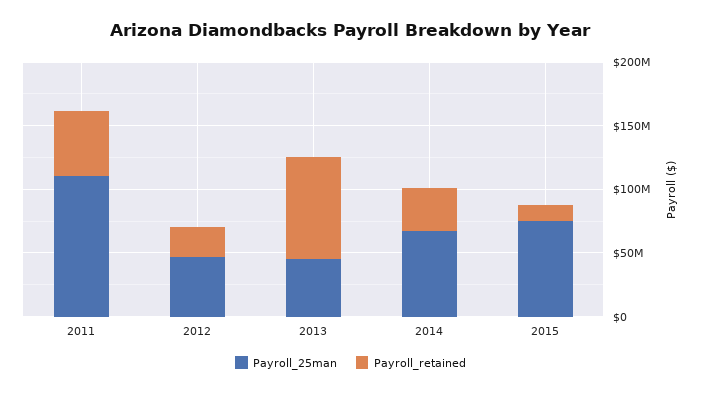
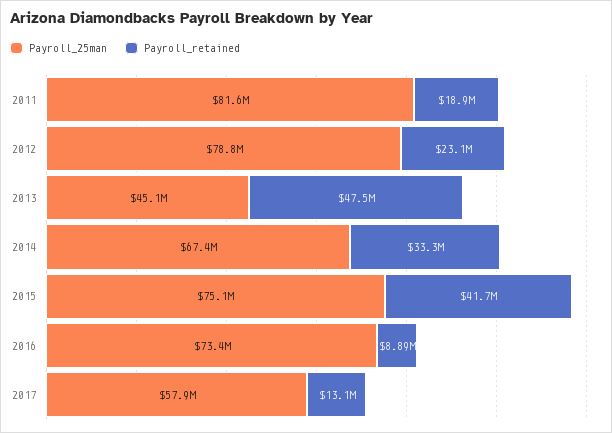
Payroll_25man, 2011: 110000000 -> 81600000
Payroll_retained, 2011: 50000000 -> 18900000
Payroll_25man, 2012: 50000000 -> 78800000
Payroll_retained, 2013: 80000000 -> 47500000
Payroll_retained, 2015: 10000000 -> 41700000
Payroll_25man, 2016: none -> 73400000
Payroll_retained, 2016: none -> 8890000
Payroll_25man, 2017: none -> 57900000
Payroll_retained, 2017: none -> 13100000

